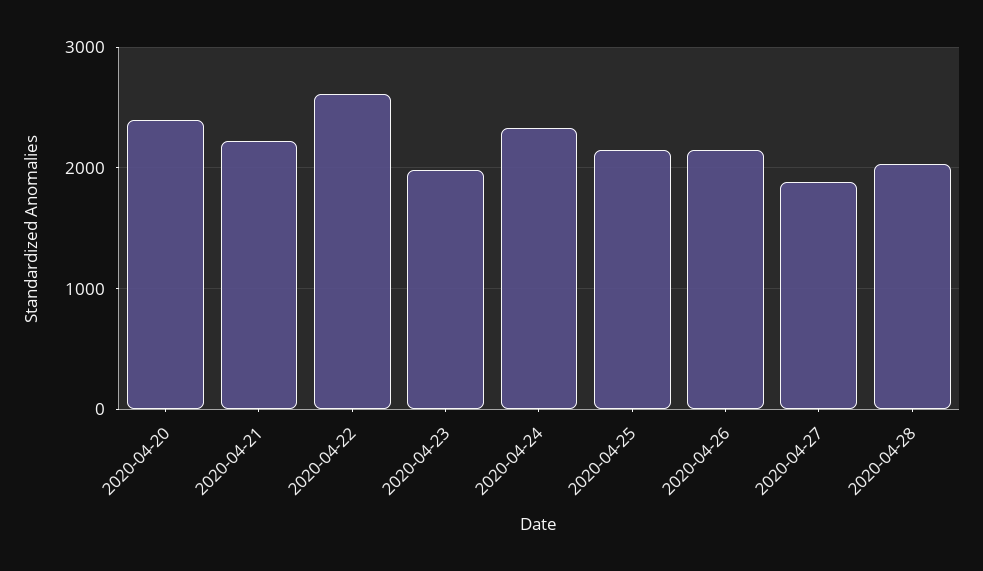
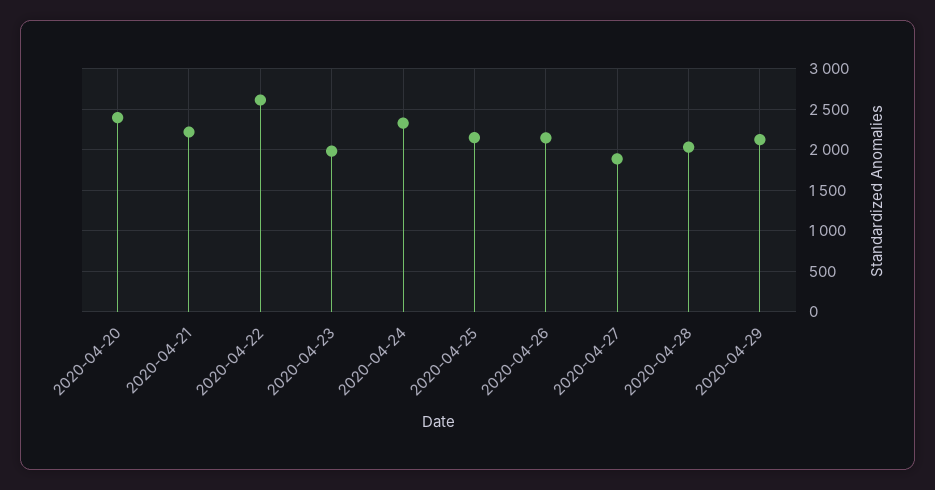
2020-04-29: none -> 2100

